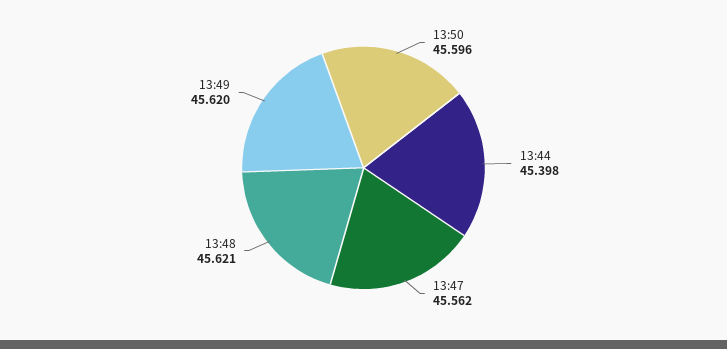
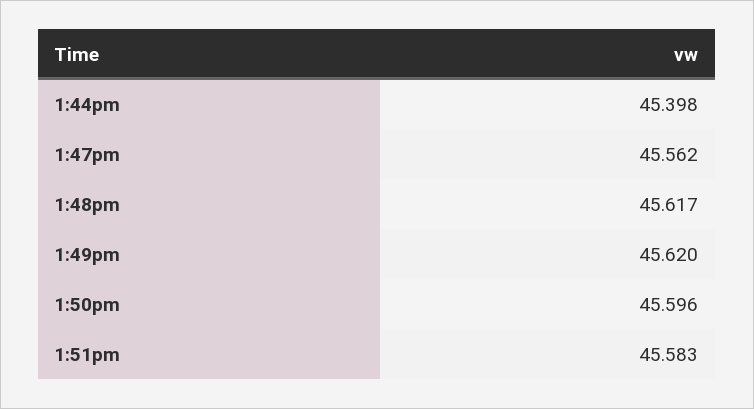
13:48: 45.621 -> 45.617
1:51pm: none -> 45.583

